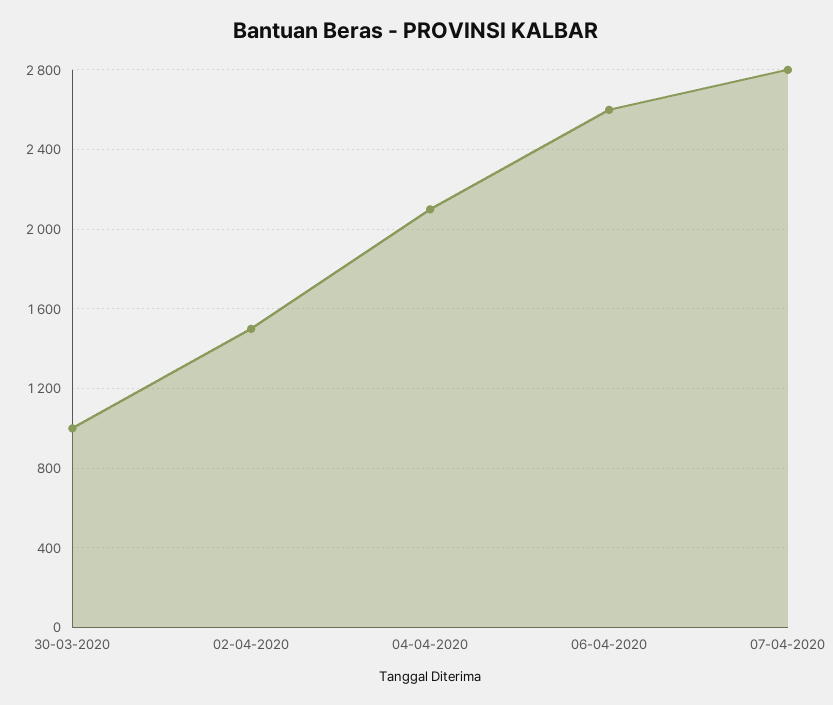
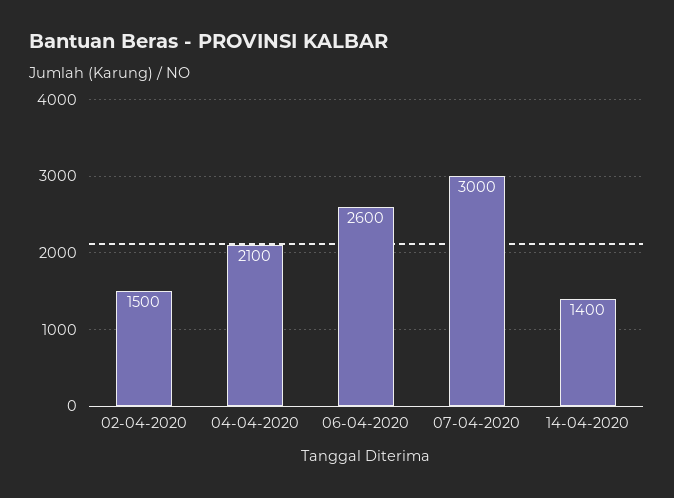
30-03-2020: 1000 -> none
07-04-2020: 2800 -> 3000
14-04-2020: none -> 1400

